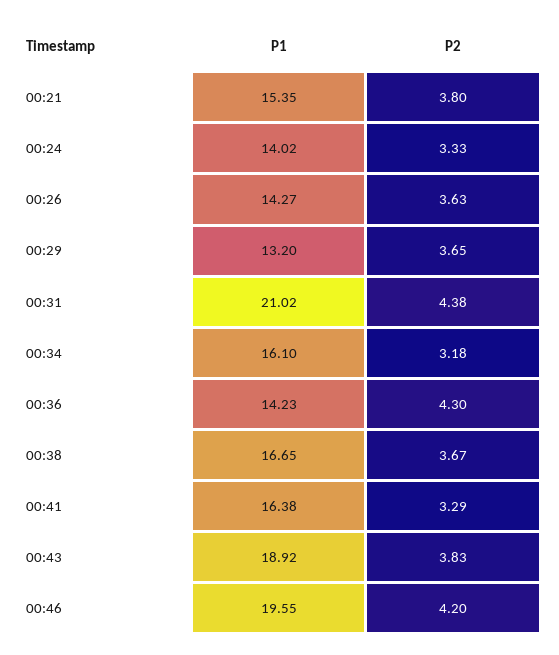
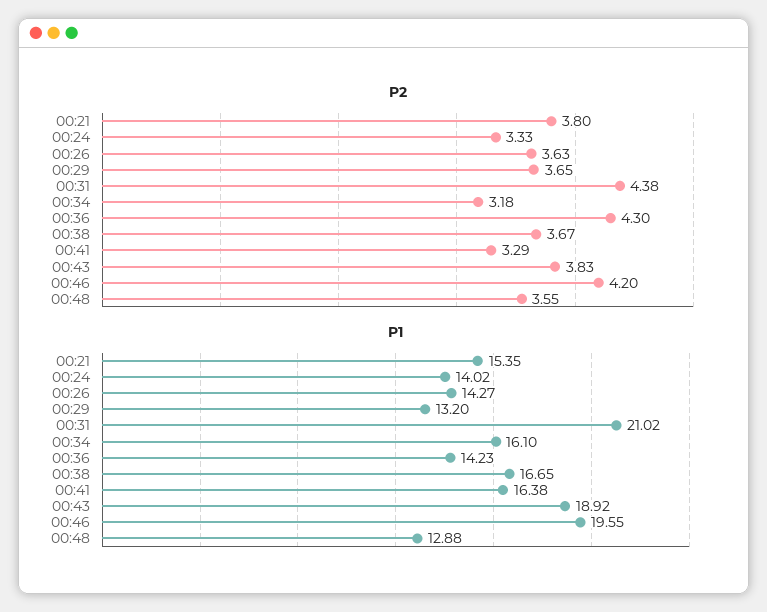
P2, 00:48: none -> 3.55
P1, 00:48: none -> 12.88

